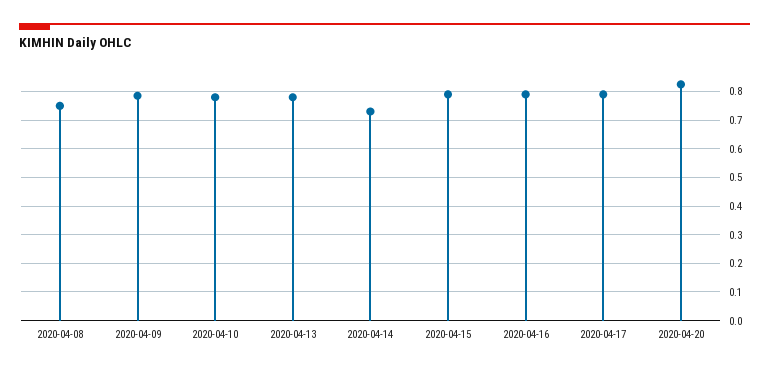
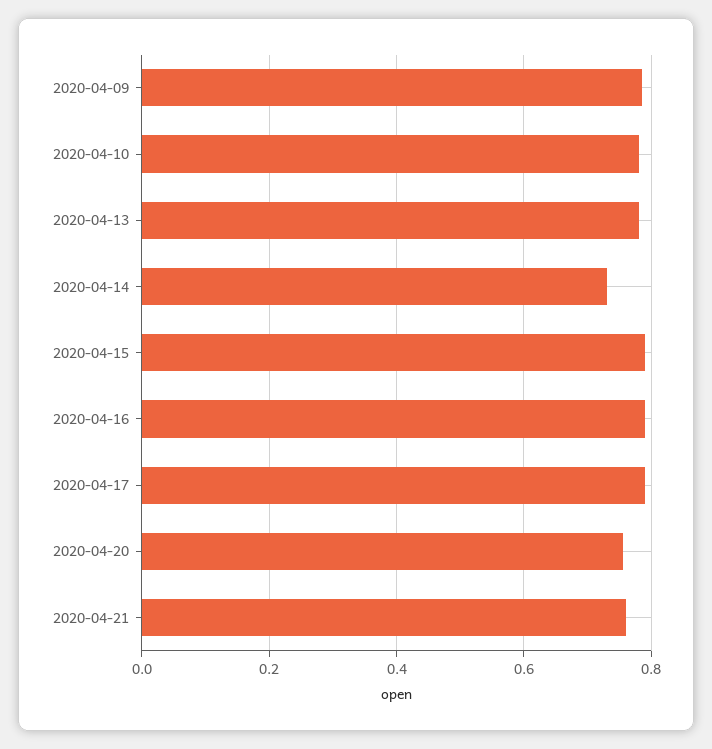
2020-04-08: 0.75 -> none
2020-04-20: 0.825 -> 0.76
2020-04-21: none -> 0.76

